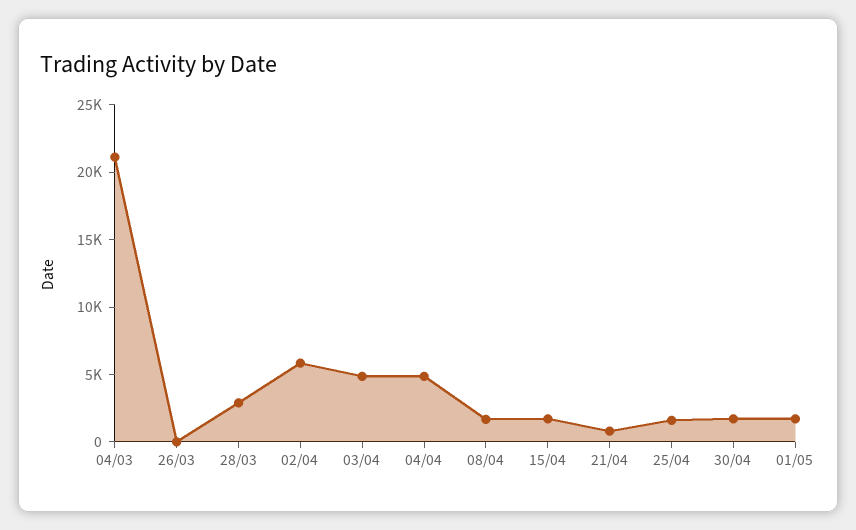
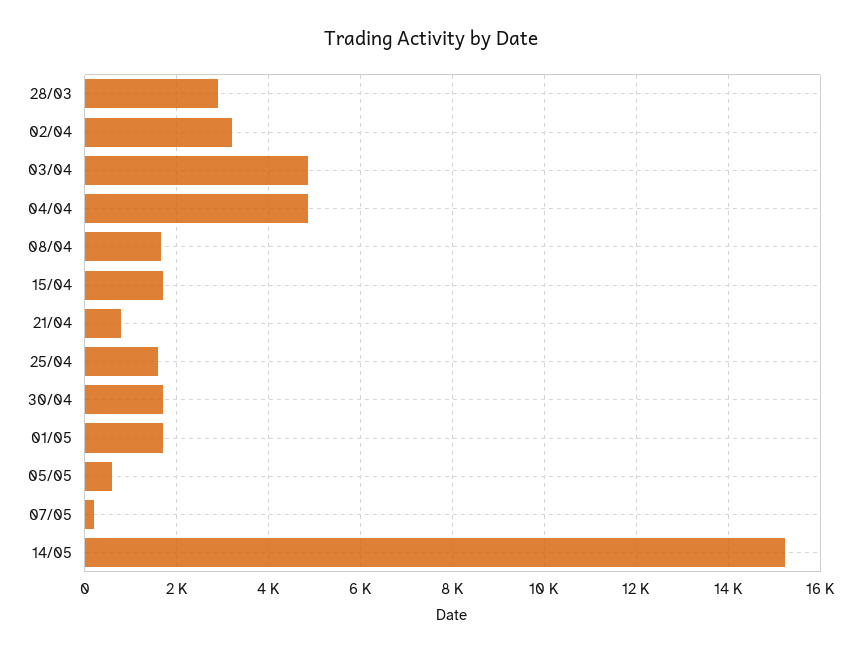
04/03: 21000 -> none
26/03: 0 -> none
02/04: 6000 -> 3200
05/05: none -> 600
07/05: none -> 200
14/05: none -> 15200

